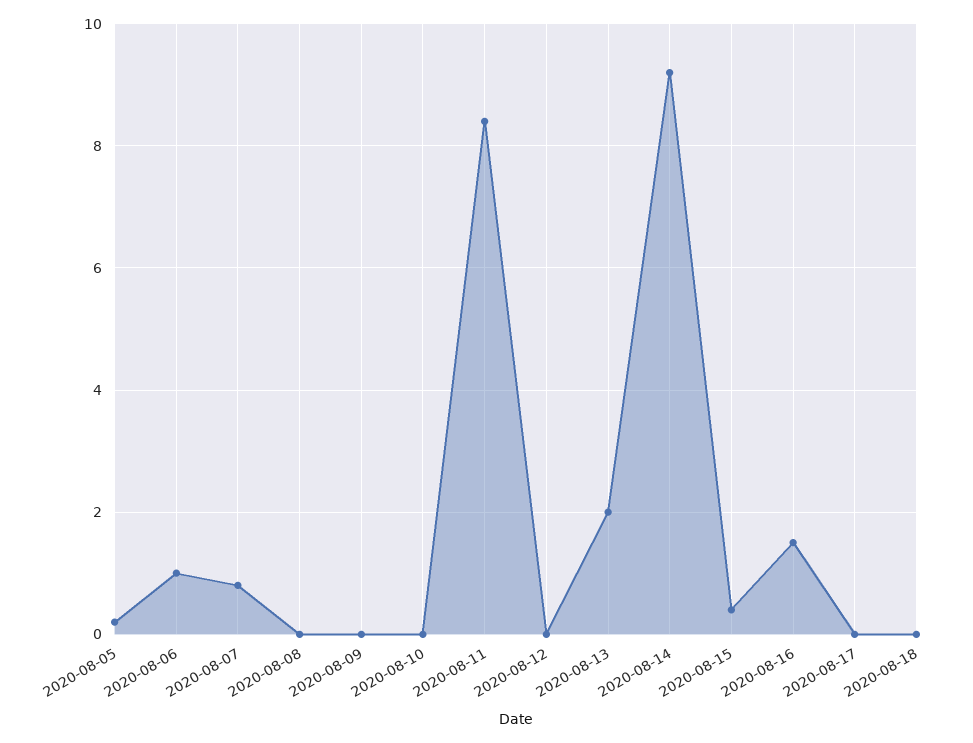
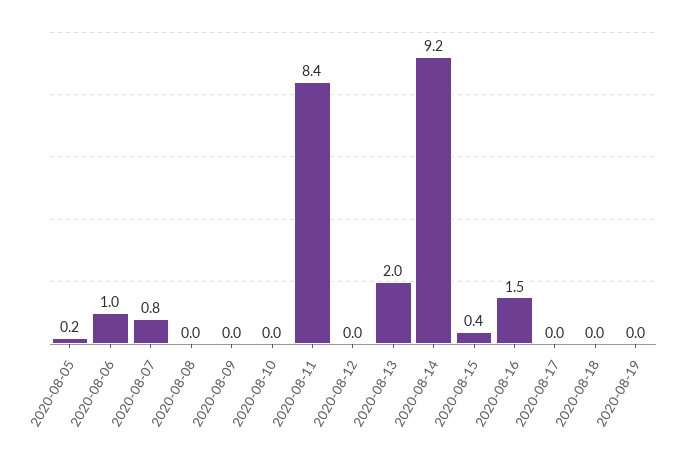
2020-08-19: none -> 0

